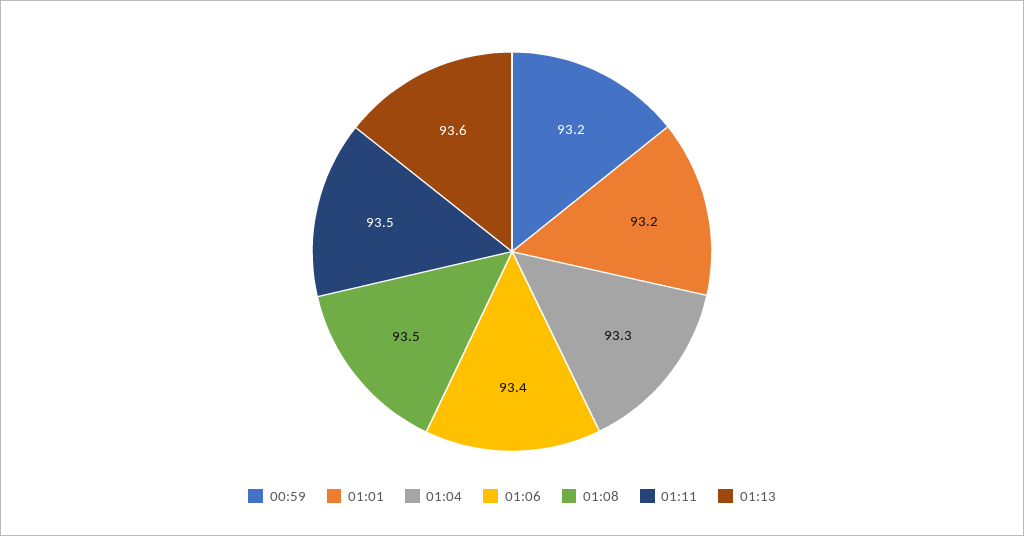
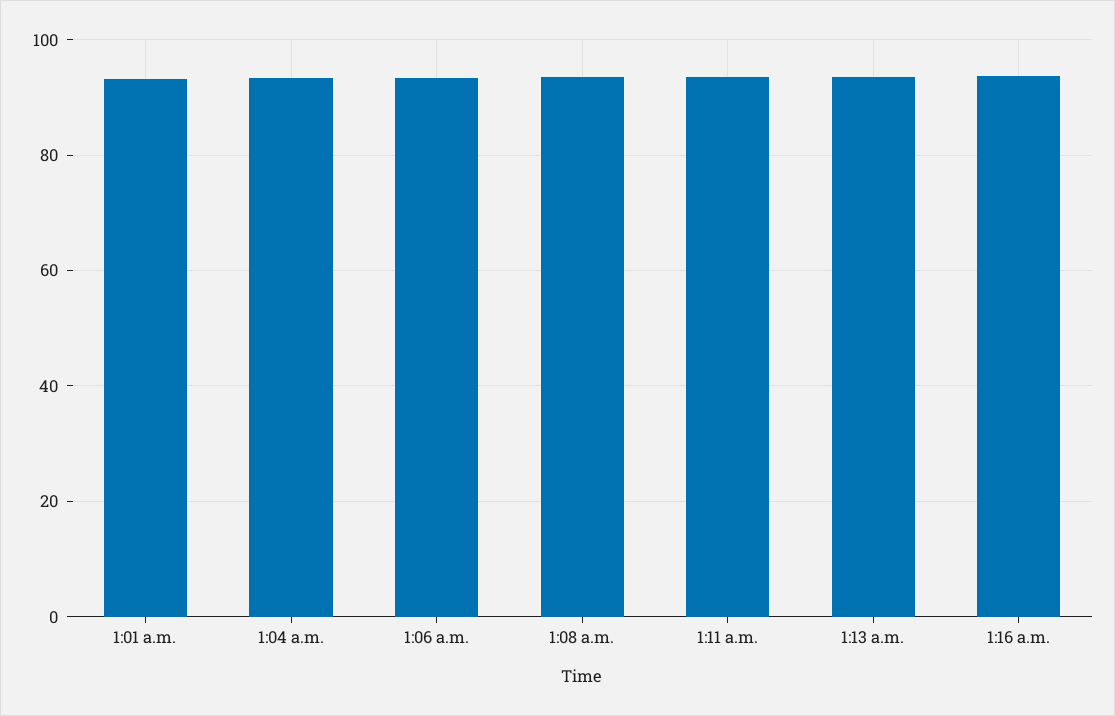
00:59: 93.2 -> none
1:16 a.m.: none -> 94

